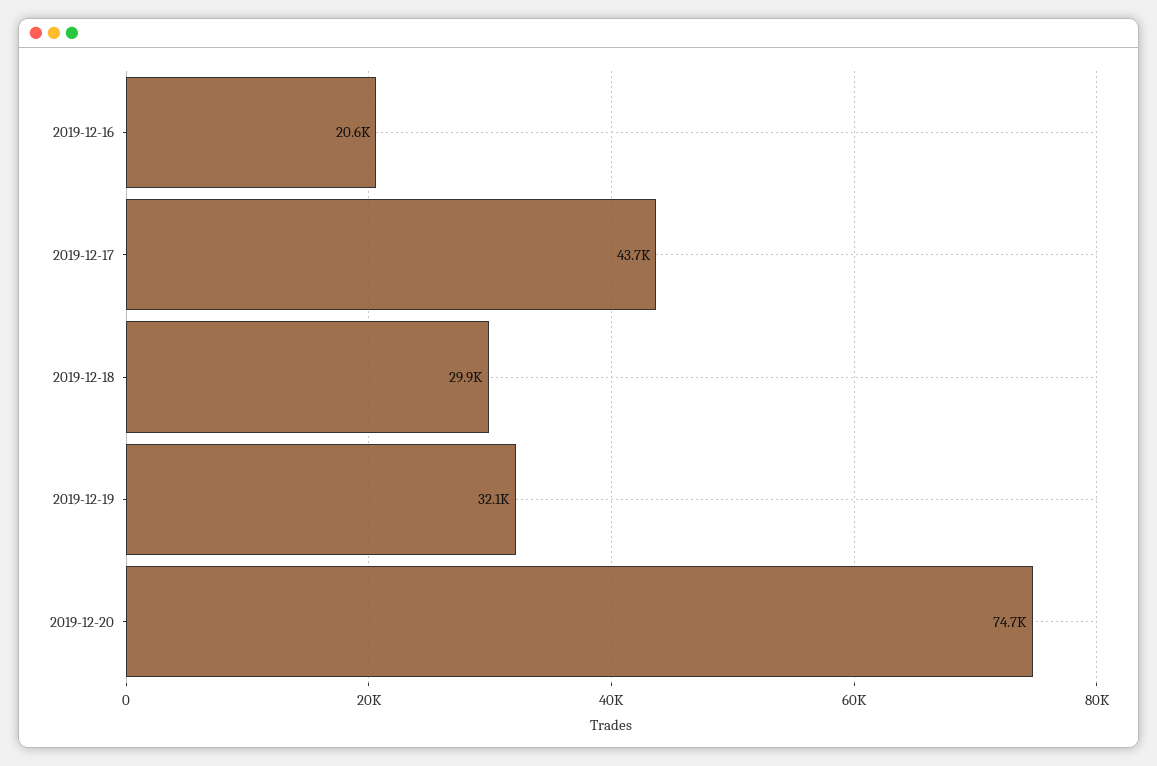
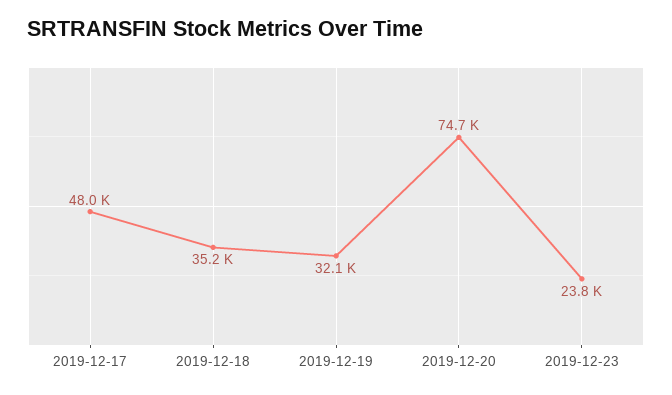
2019-12-16: 20600 -> none
2019-12-17: 43700 -> 48000
2019-12-18: 29900 -> 35200
2019-12-23: none -> 23800

